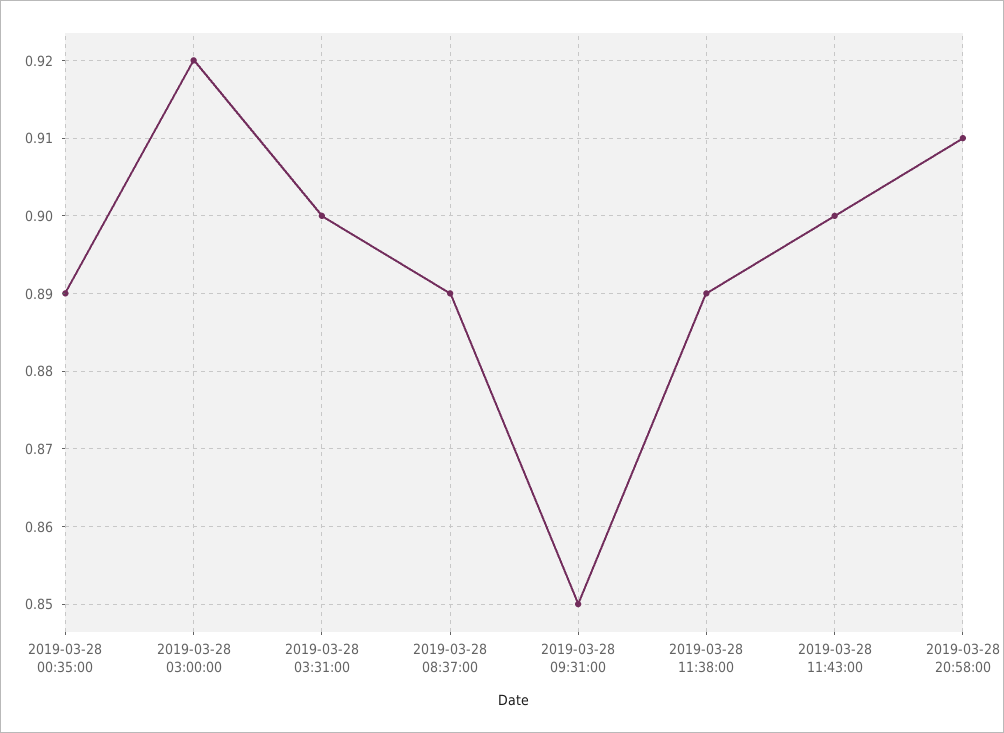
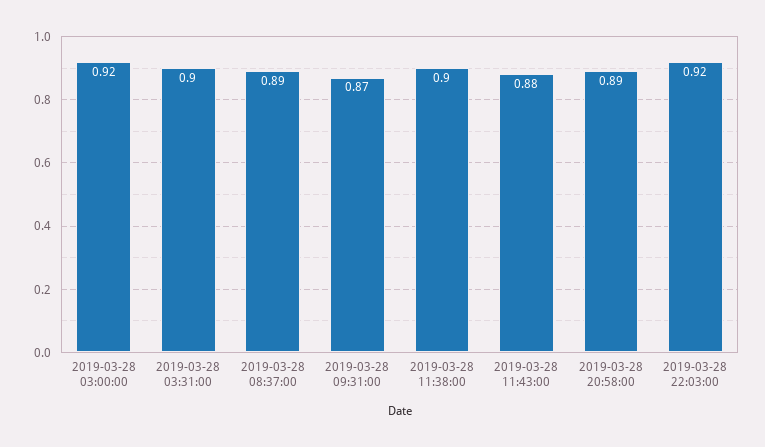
2019-03-28 00:35:00: 0.89 -> none
2019-03-28 09:31:00: 0.85 -> 0.87
2019-03-28 11:38:00: 0.89 -> 0.9
2019-03-28 11:43:00: 0.9 -> 0.88
2019-03-28 20:58:00: 0.91 -> 0.89
2019-03-28 22:03:00: none -> 0.92

